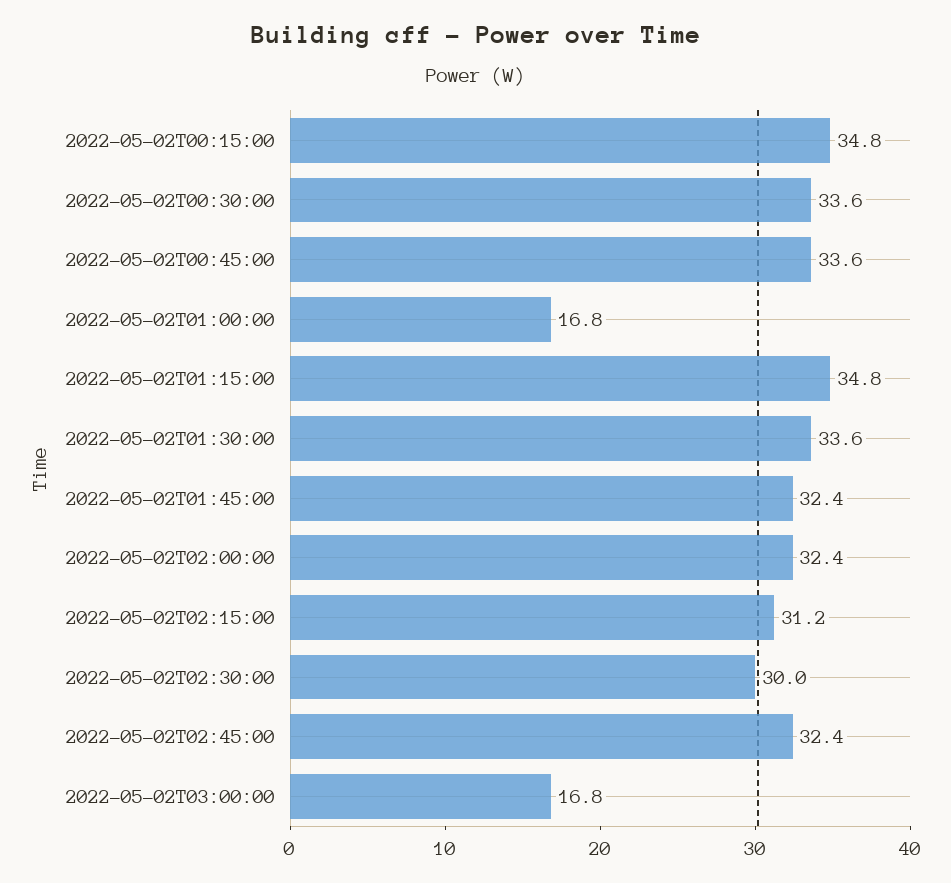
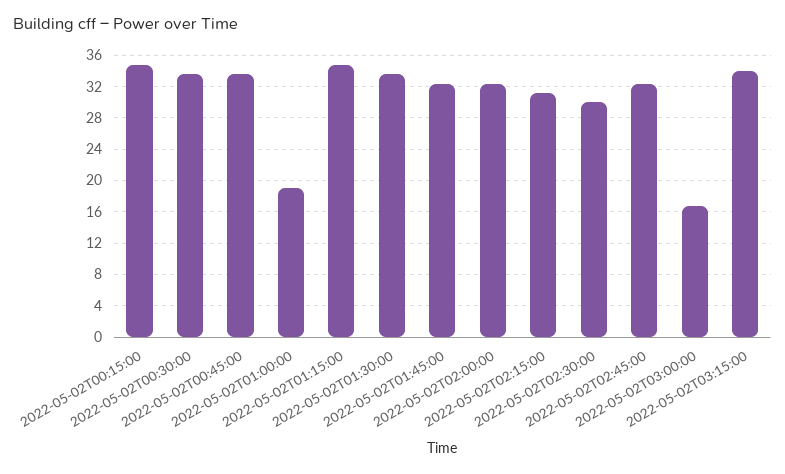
2022-05-02T01:00:00: 16.8 -> 19
2022-05-02T03:15:00: none -> 34

